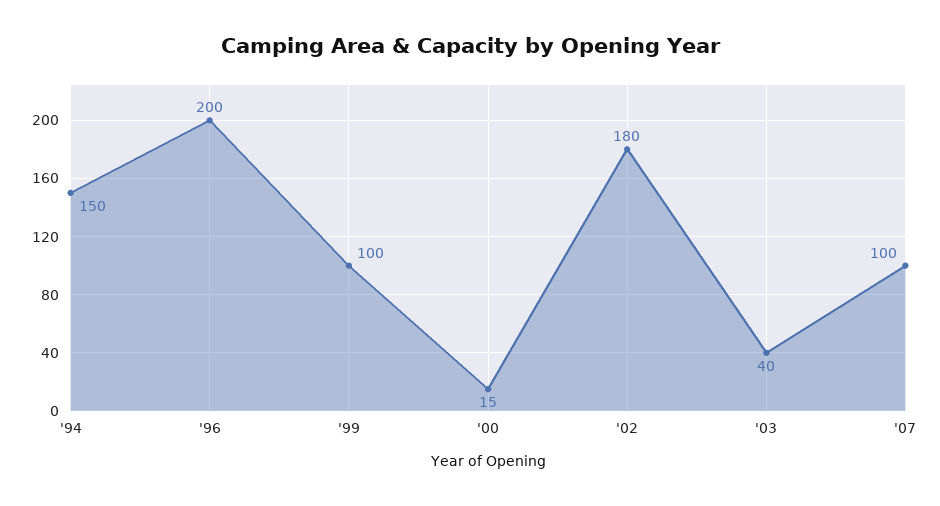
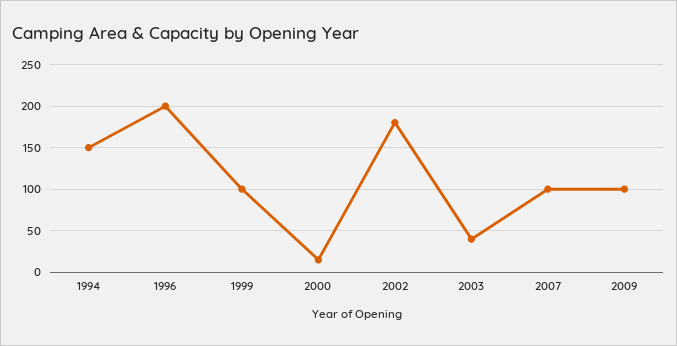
2009: none -> 100

